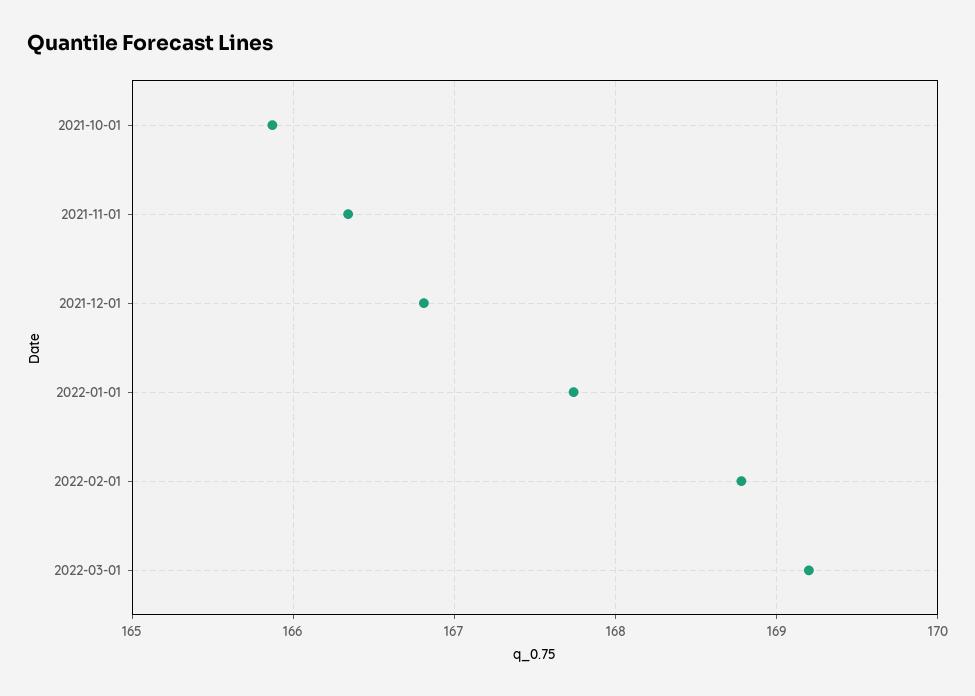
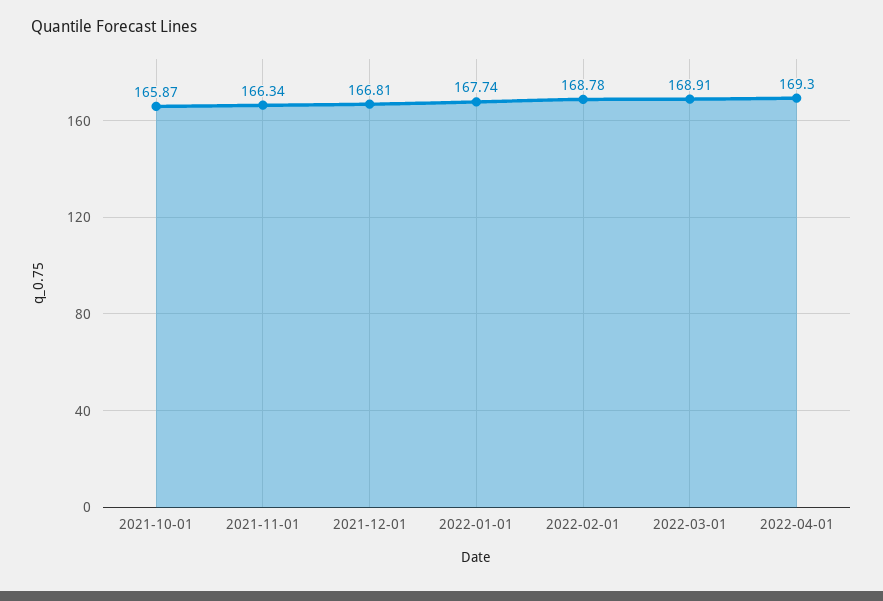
2022-03-01: 169.2 -> 168.91
2022-04-01: none -> 169.3

